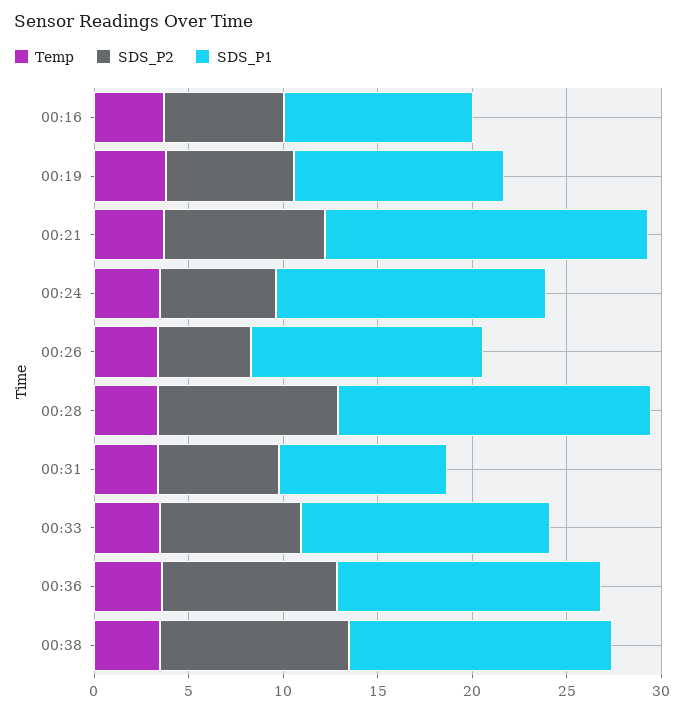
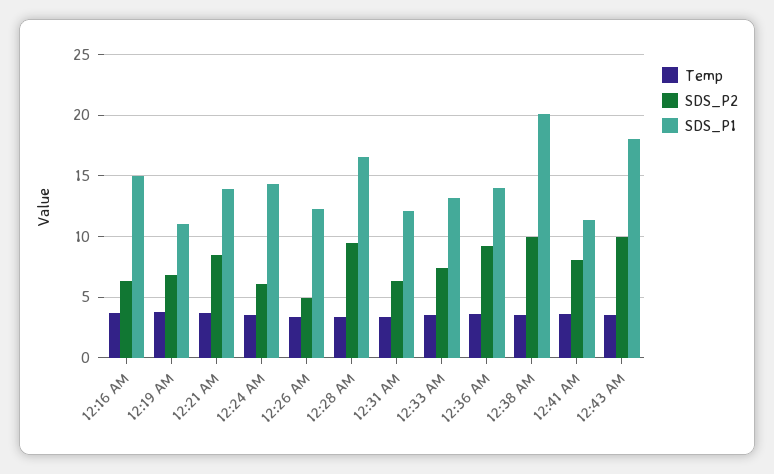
SDS_P1, 00:16: 10 -> 15
SDS_P1, 00:21: 17 -> 14
SDS_P1, 00:31: 9 -> 12
SDS_P1, 00:38: 14 -> 20
Temp, 12:41 AM: none -> 3.5
SDS_P2, 12:41 AM: none -> 8
SDS_P1, 12:41 AM: none -> 11.5
Temp, 12:43 AM: none -> 3.5
SDS_P2, 12:43 AM: none -> 10
SDS_P1, 12:43 AM: none -> 18

